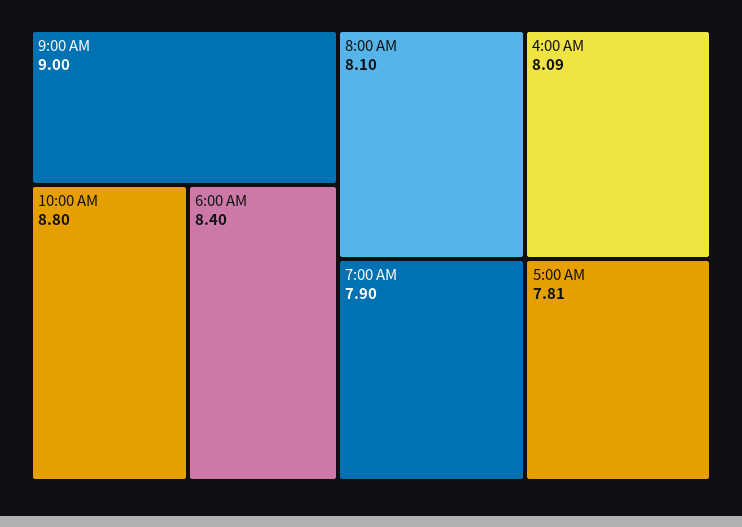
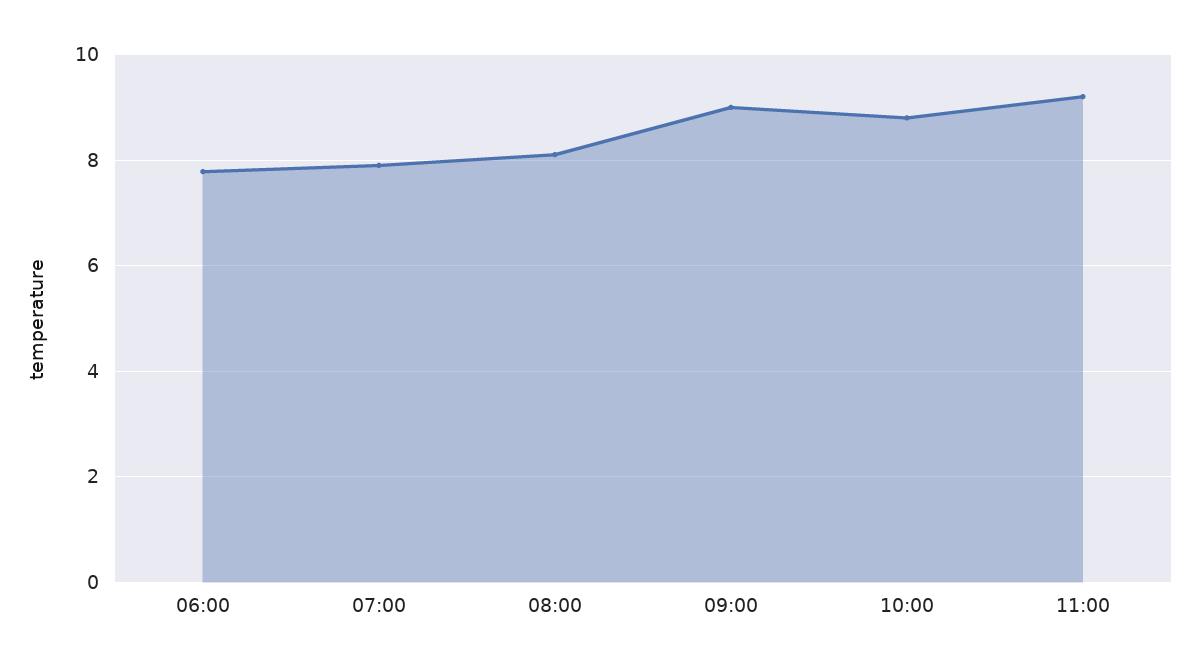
6:00 AM: 8.4 -> 7.8
4:00 AM: 8.09 -> none
5:00 AM: 7.81 -> none
11:00: none -> 9.2

